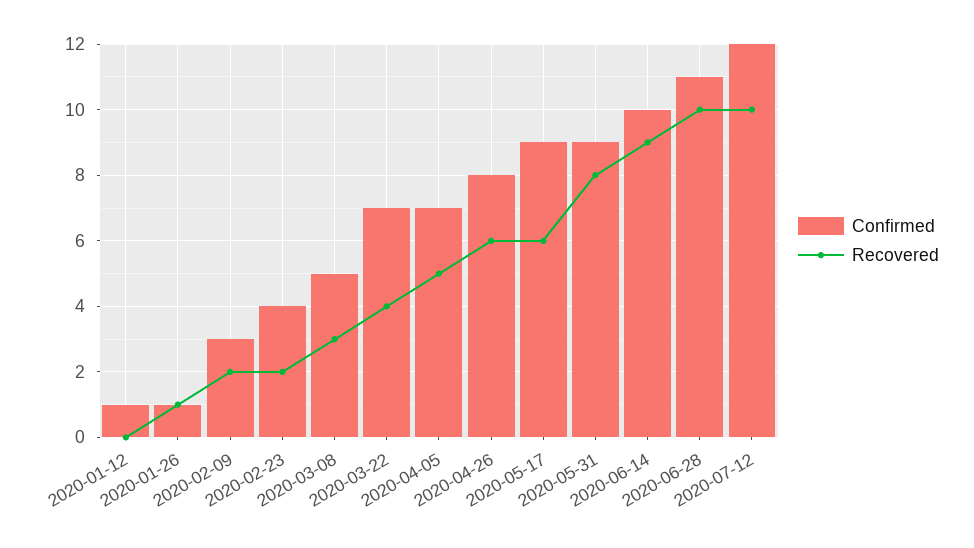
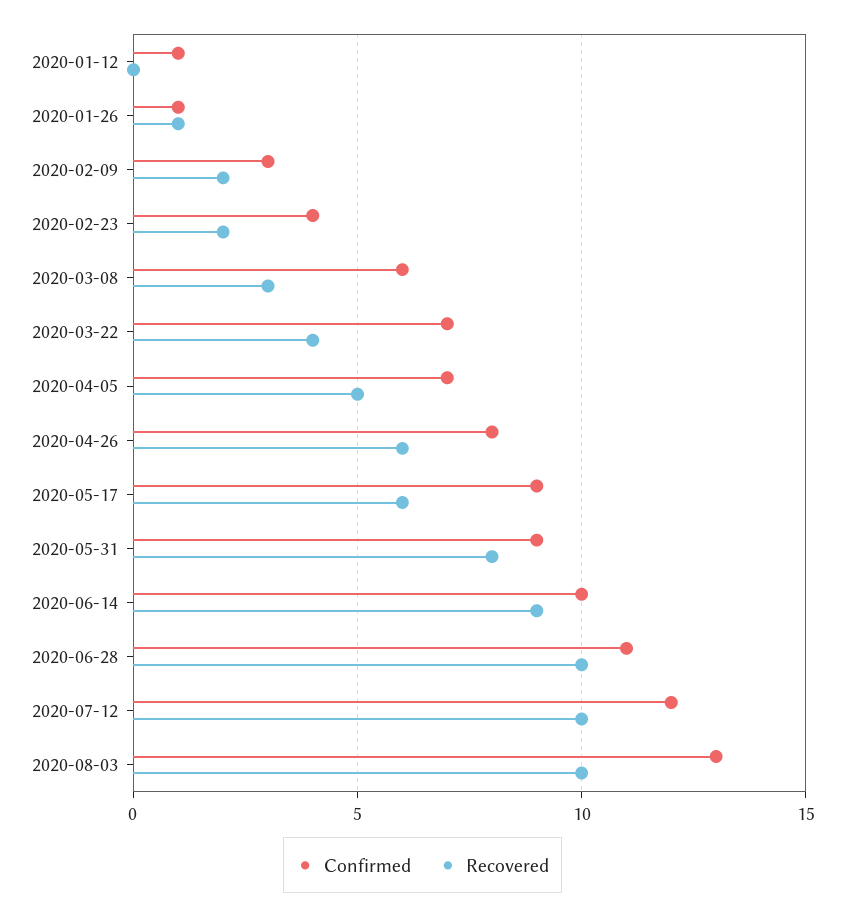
Confirmed, 2020-03-08: 5 -> 6
Confirmed, 2020-08-03: none -> 13
Recovered, 2020-08-03: none -> 10

